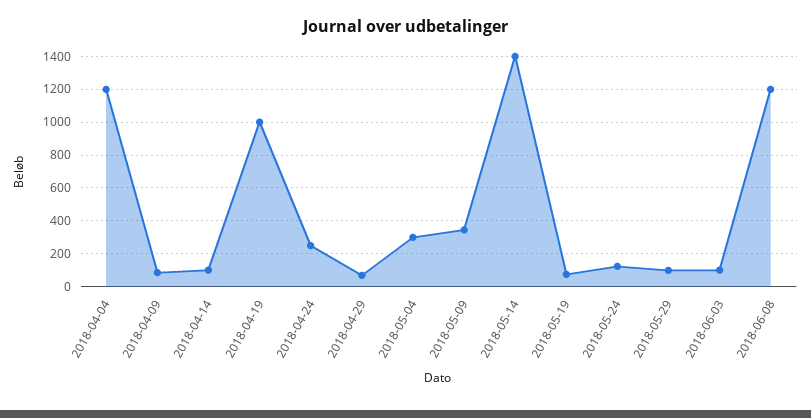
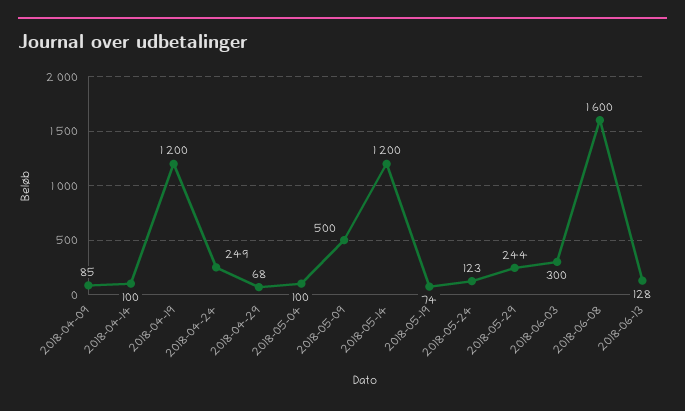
2018-04-04: 1200 -> none
2018-04-19: 1000 -> 1200
2018-05-04: 300 -> 100
2018-05-09: 350 -> 500
2018-05-14: 1400 -> 1200
2018-05-29: 100 -> 244
2018-06-03: 100 -> 300
2018-06-08: 1200 -> 1600
2018-06-13: none -> 128

